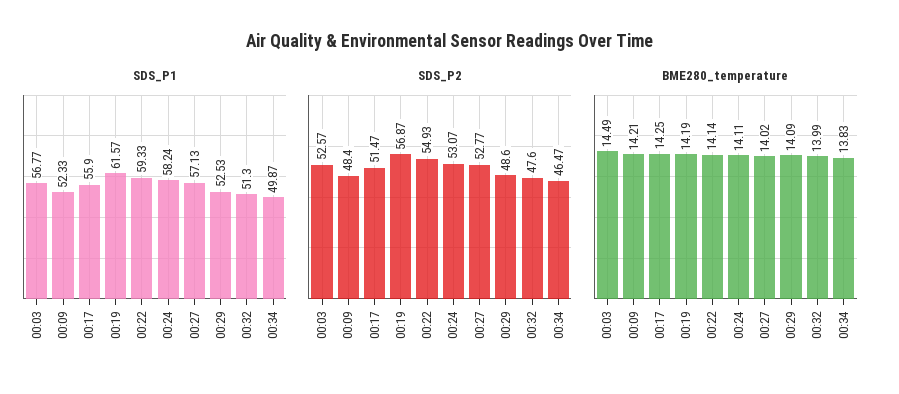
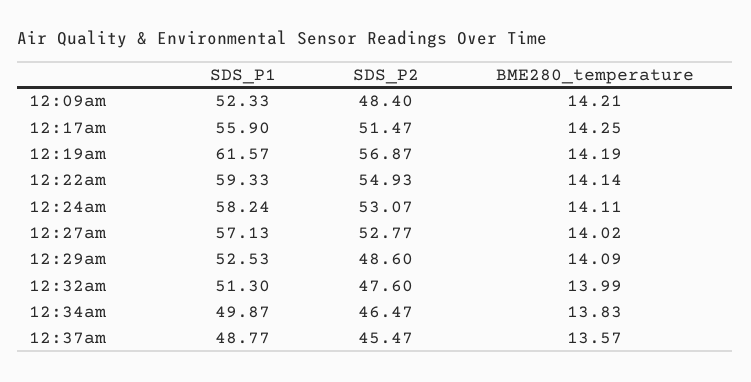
SDS_P1, 00:03: 56.77 -> none
SDS_P2, 00:03: 52.57 -> none
BME280_temperature, 00:03: 14.49 -> none
SDS_P1, 12:37am: none -> 48.77
SDS_P2, 12:37am: none -> 45.47
BME280_temperature, 12:37am: none -> 13.57

